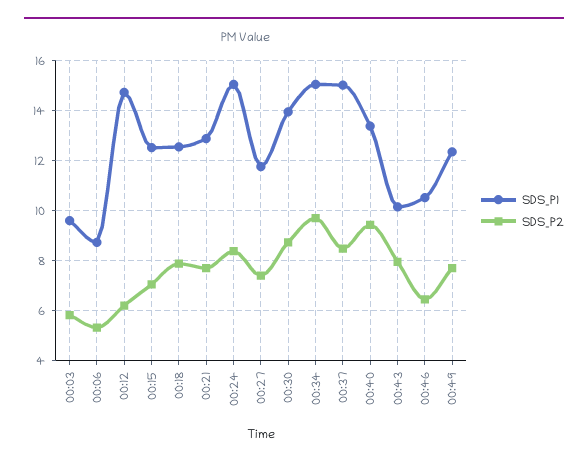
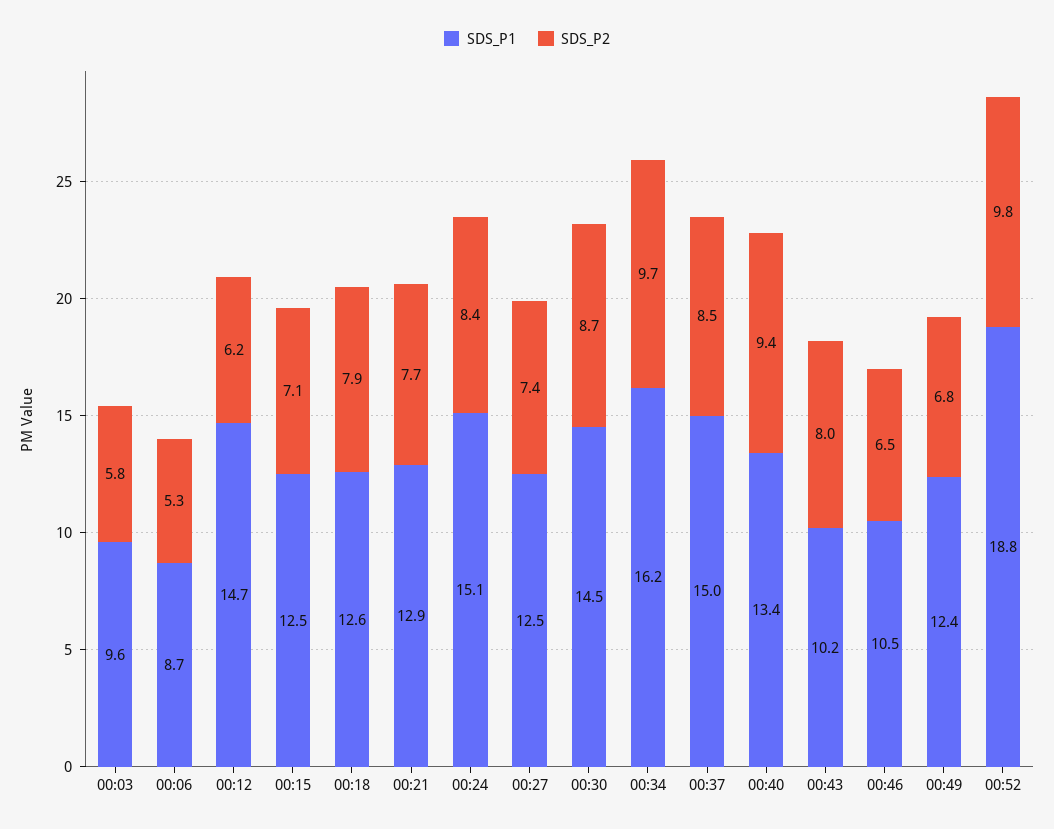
SDS_P1, 00:27: 11.75 -> 12.5
SDS_P1, 00:30: 14 -> 14.5
SDS_P1, 00:34: 15 -> 16.2
SDS_P2, 00:49: 7.75 -> 6.8
SDS_P1, 00:52: none -> 18.8
SDS_P2, 00:52: none -> 9.8

